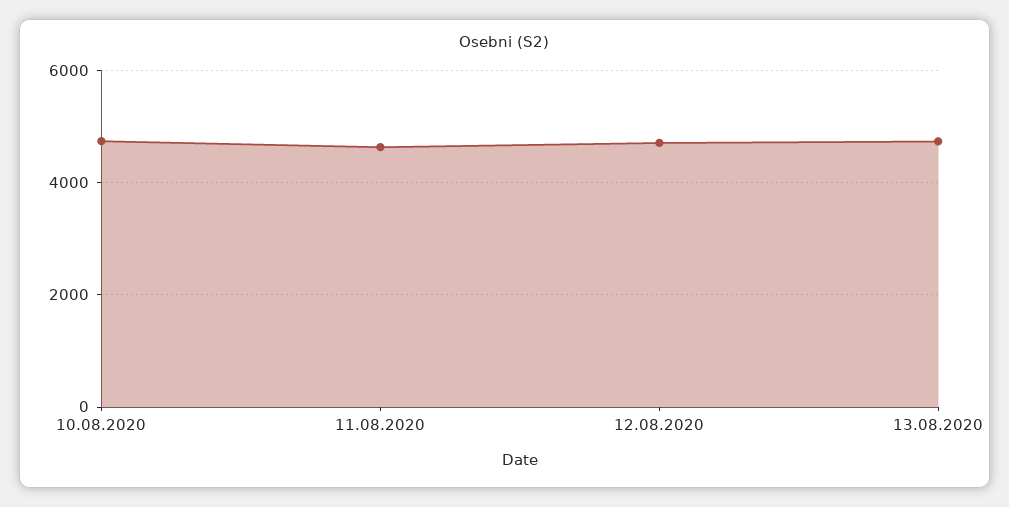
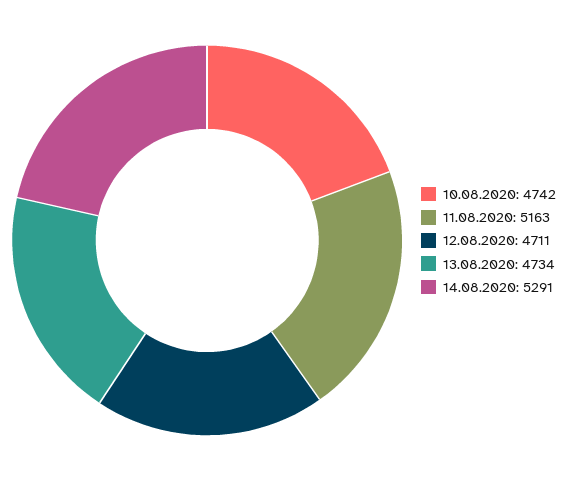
11.08.2020: 4600 -> 5163
14.08.2020: none -> 5291

